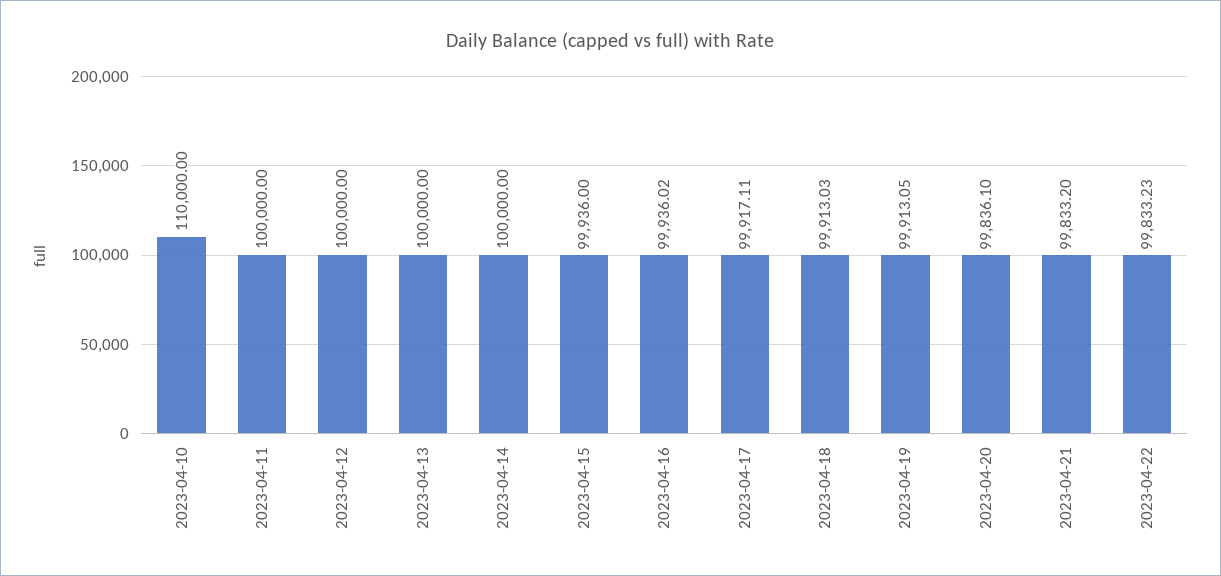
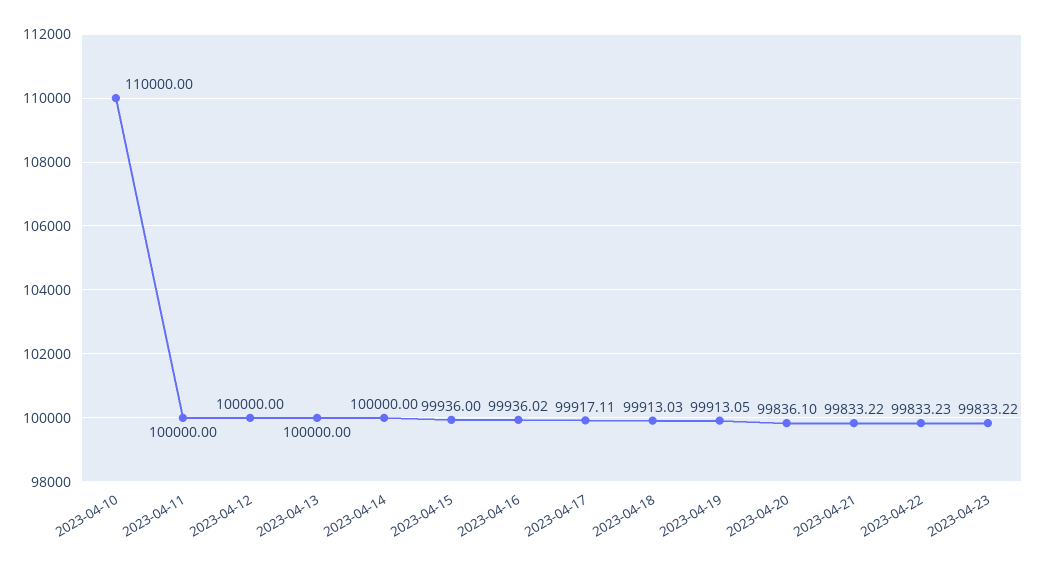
2023-04-21: 99833.2 -> 99833.22
2023-04-23: none -> 99833.22

